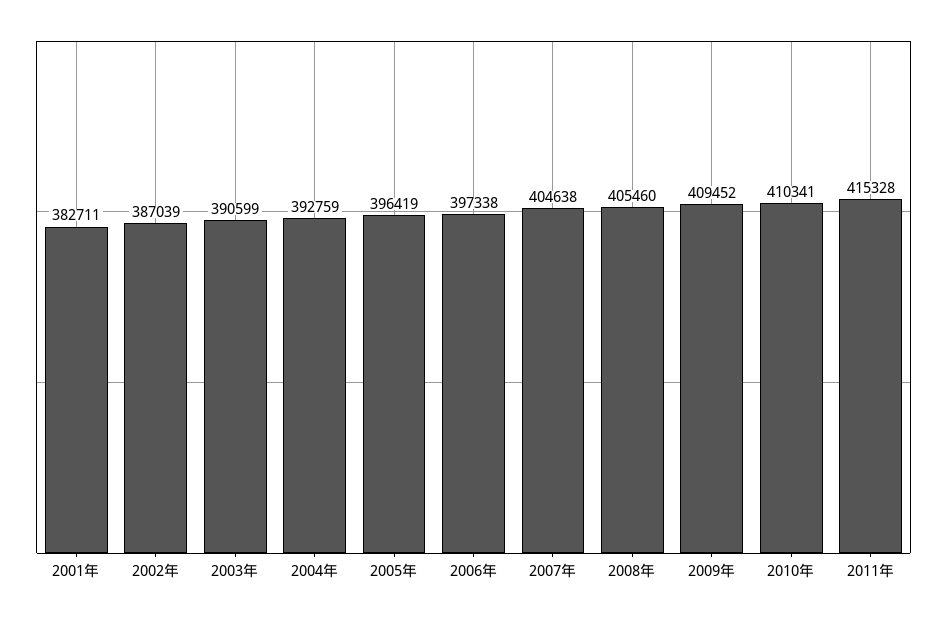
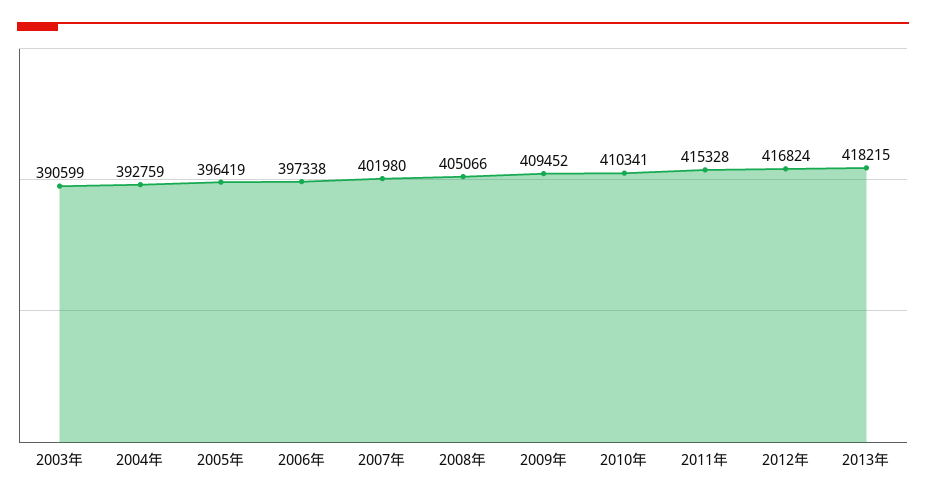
2001年: 382711 -> none
2002年: 387039 -> none
2007年: 404638 -> 401980
2008年: 405460 -> 405066
2012年: none -> 416824
2013年: none -> 418215

